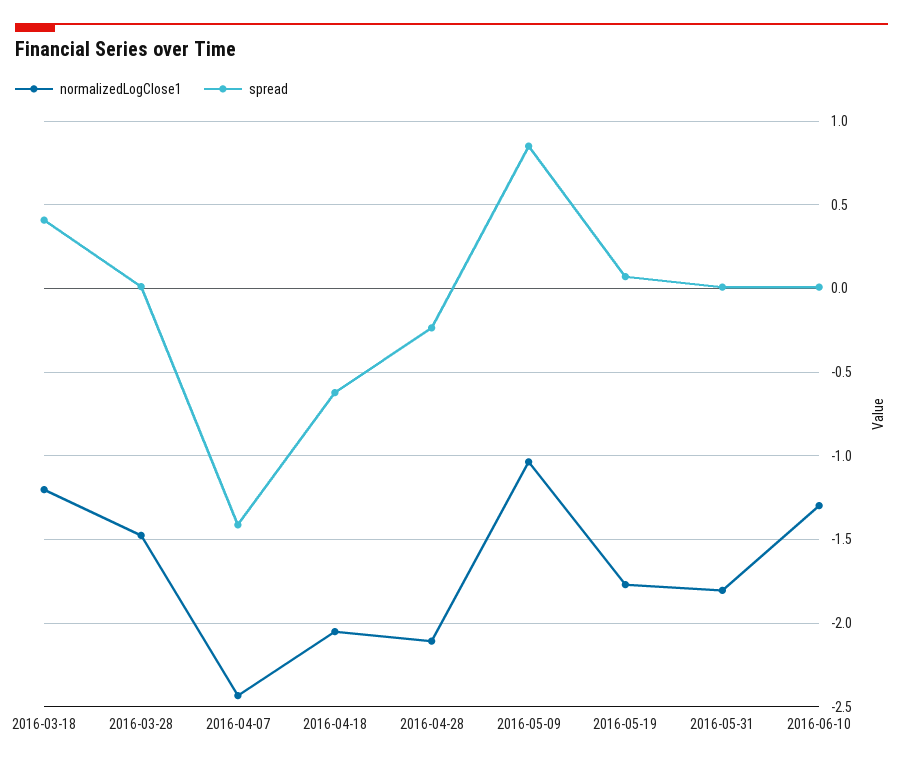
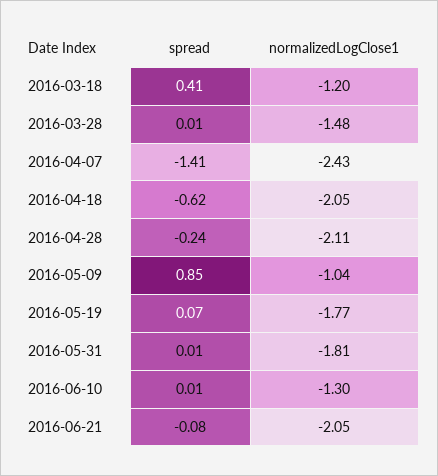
spread, 2016-06-21: none -> -0.08
normalizedLogClose1, 2016-06-21: none -> -2.05

